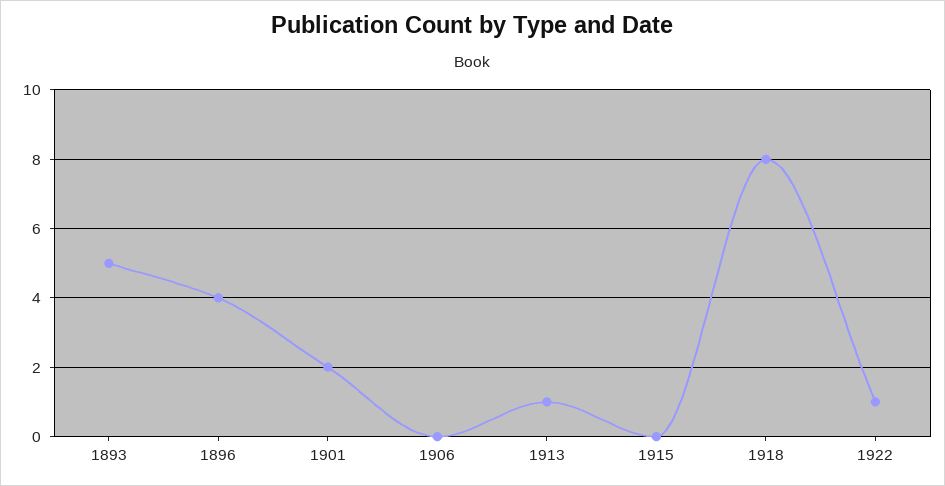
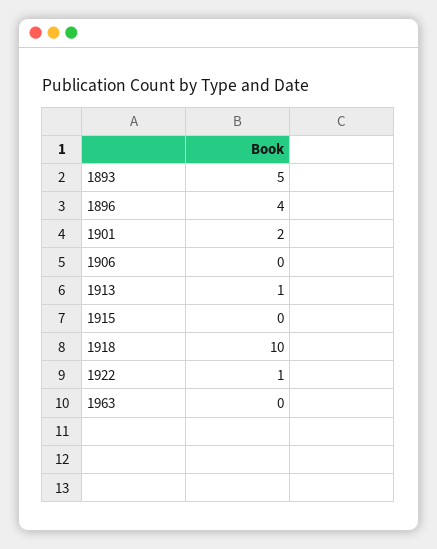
1918: 8 -> 10
1963: none -> 0

